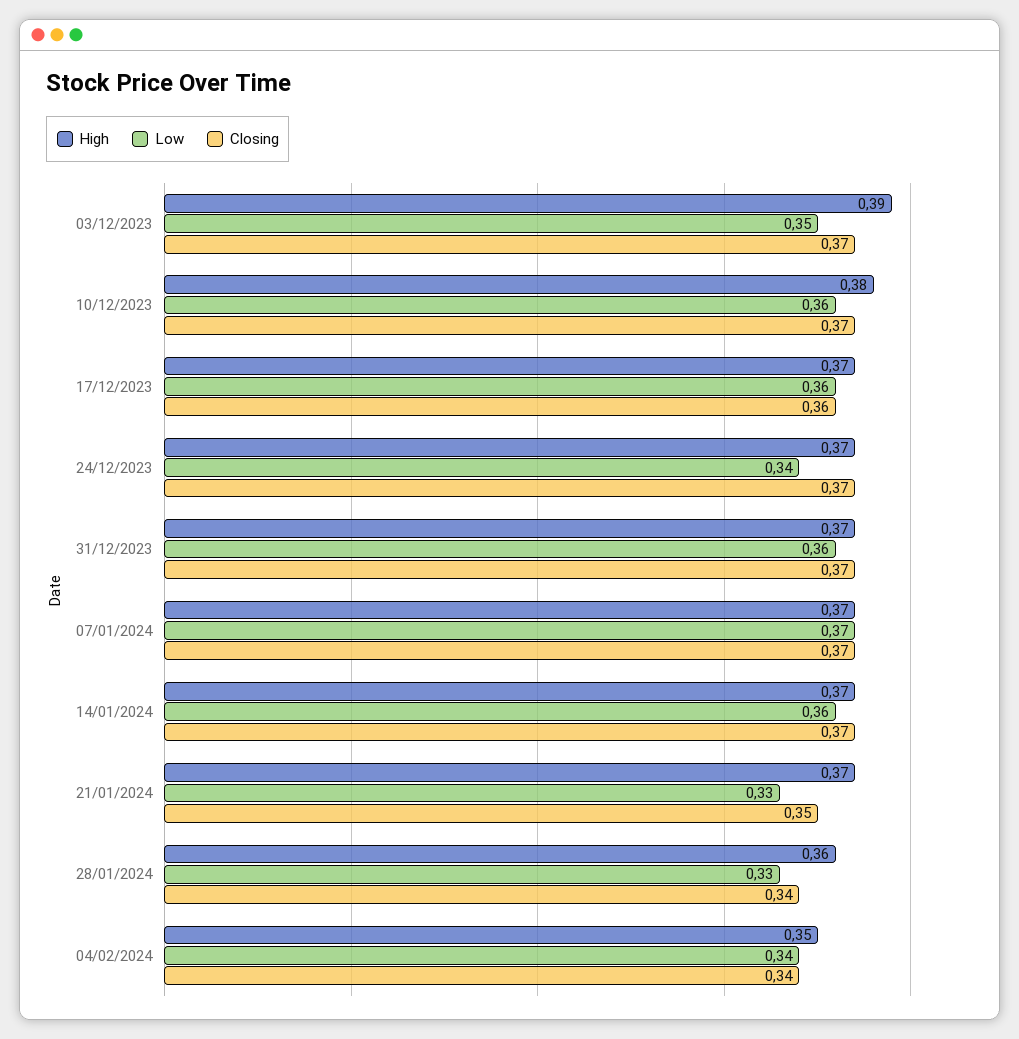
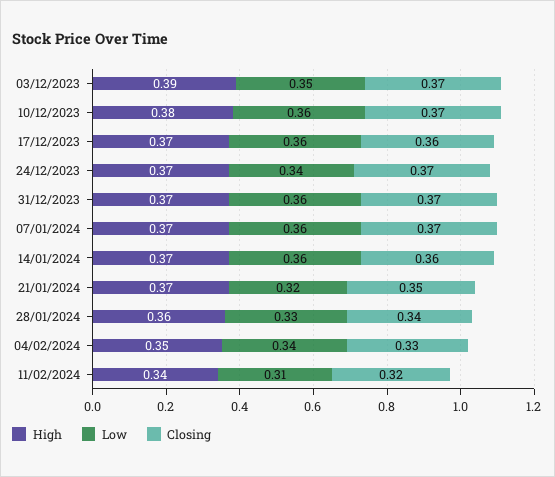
Low, 07/01/2024: 0.37 -> 0.36
Closing, 14/01/2024: 0.37 -> 0.36
Low, 21/01/2024: 0.33 -> 0.32
Closing, 04/02/2024: 0.34 -> 0.33
High, 11/02/2024: none -> 0.34
Low, 11/02/2024: none -> 0.31
Closing, 11/02/2024: none -> 0.32

